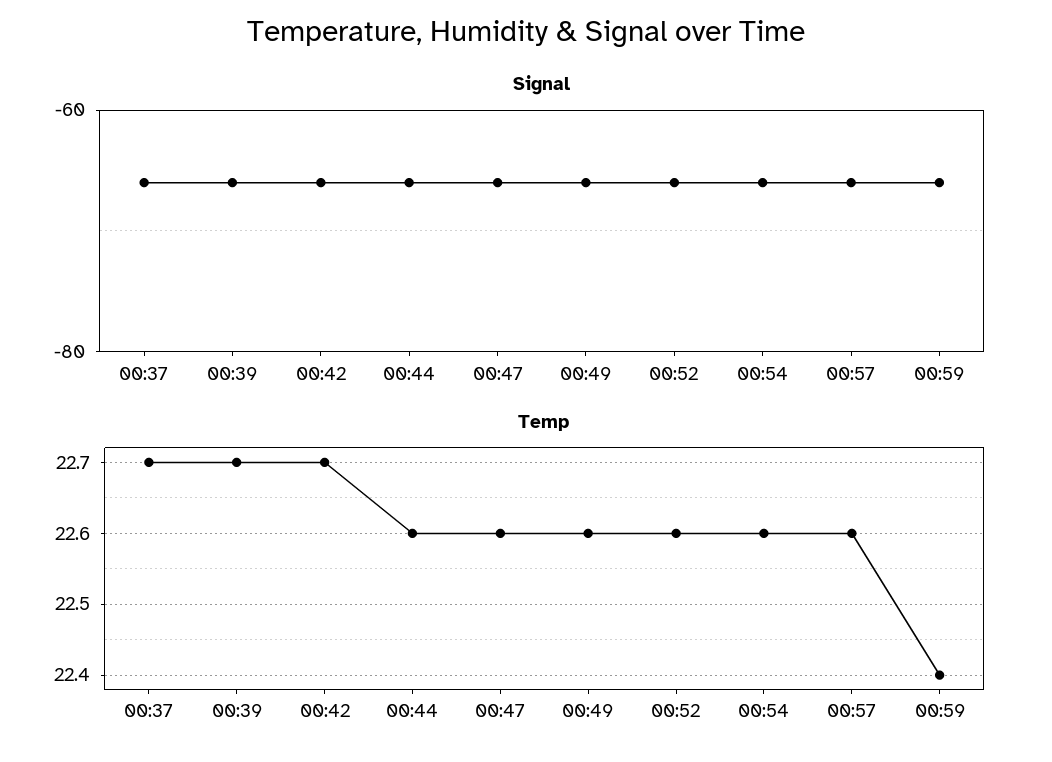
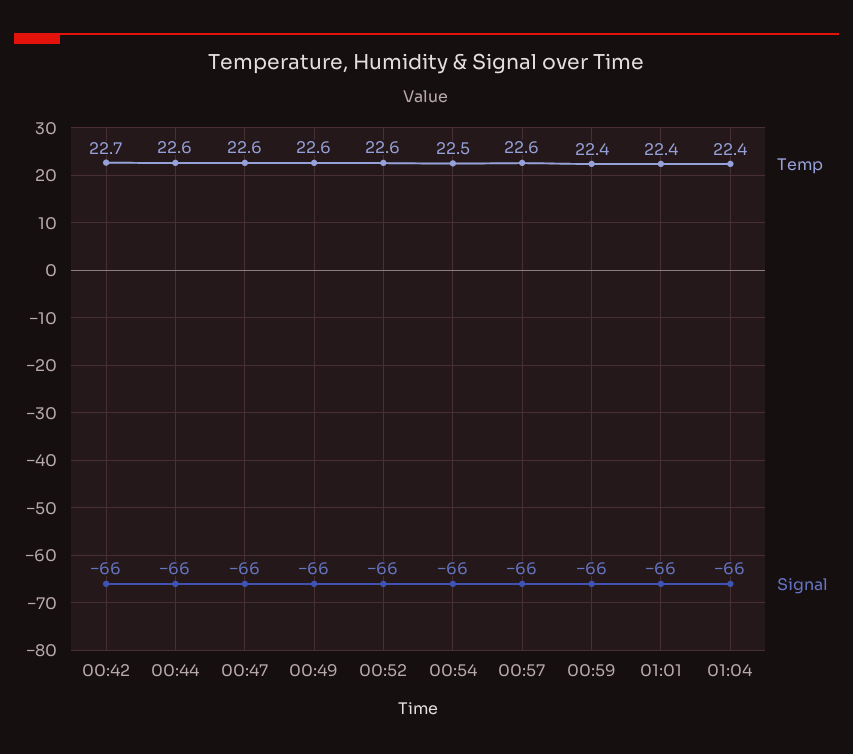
Signal, 00:37: -65 -> none
Signal, 00:39: -65 -> none
Temp, 00:37: 22.7 -> none
Temp, 00:39: 22.7 -> none
Temp, 00:54: 22.6 -> 22.5
Temp, 01:01: none -> 22.4
Signal, 01:01: none -> -66
Temp, 01:04: none -> 22.4
Signal, 01:04: none -> -66

